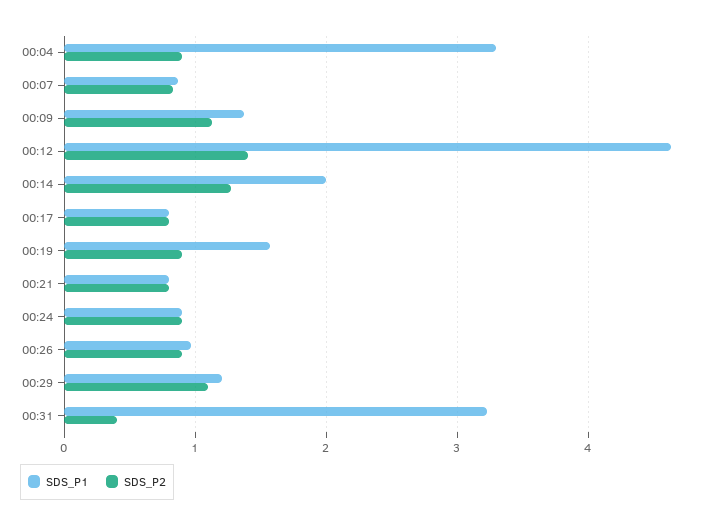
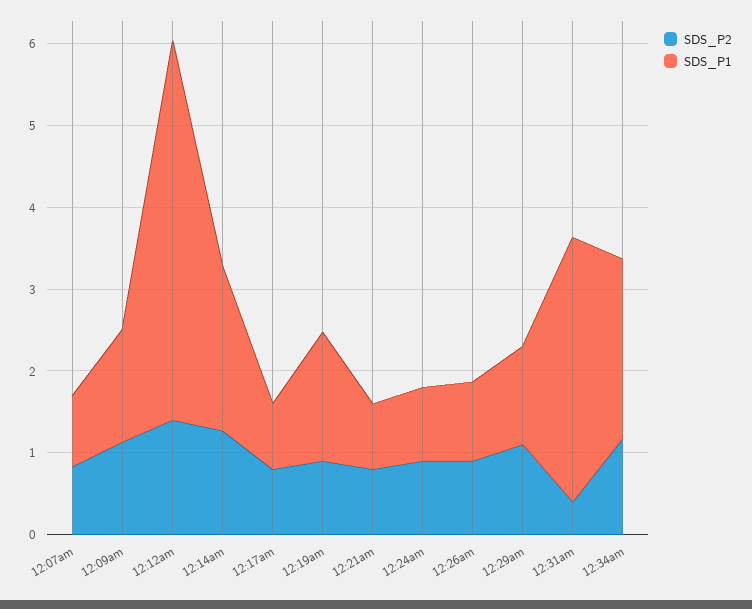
SDS_P1, 00:04: 3.3 -> none
SDS_P2, 00:04: 0.9 -> none
SDS_P2, 12:34am: none -> 1.2
SDS_P1, 12:34am: none -> 2.2

